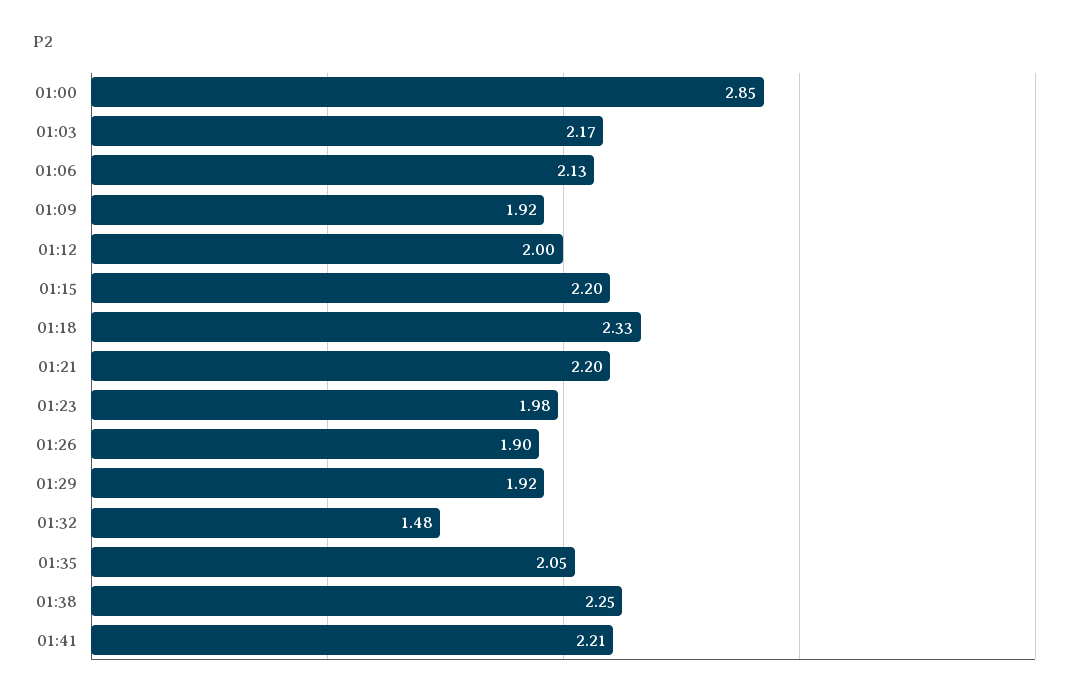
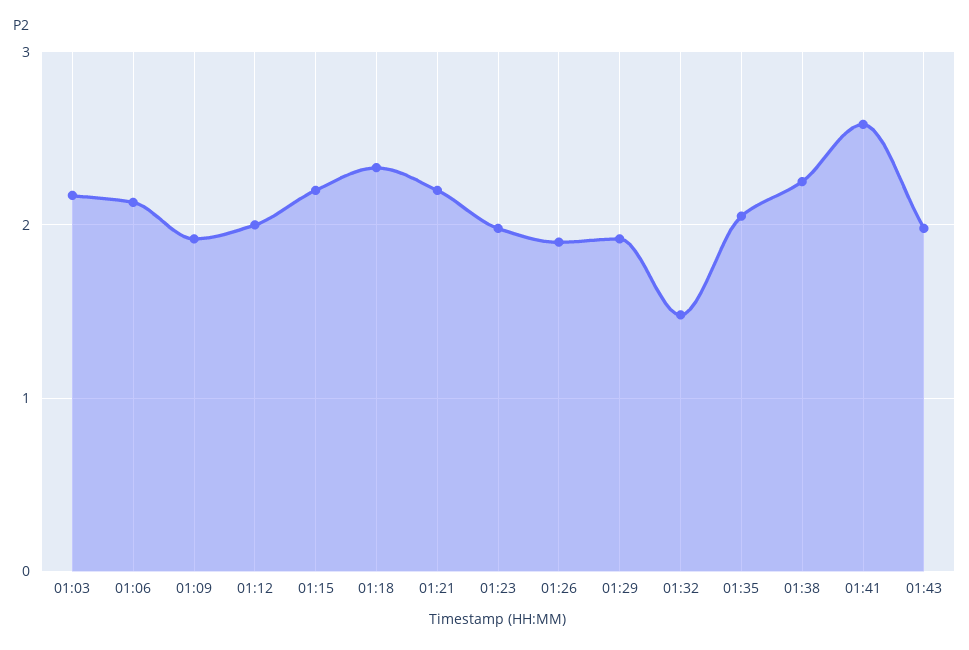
01:00: 2.85 -> none
01:41: 2.21 -> 2.6
01:43: none -> 2

